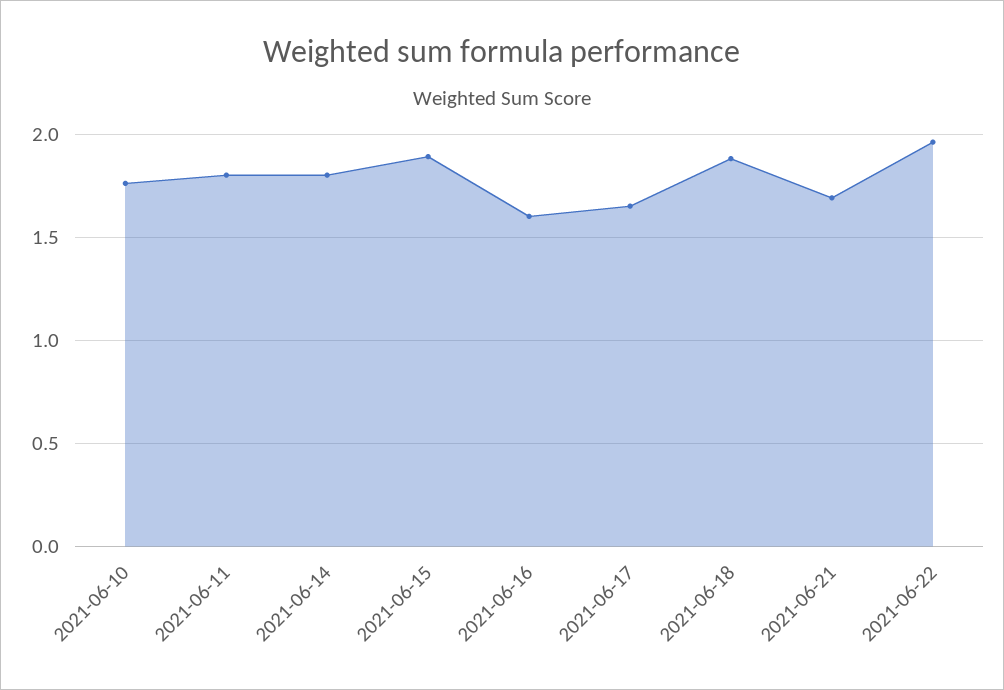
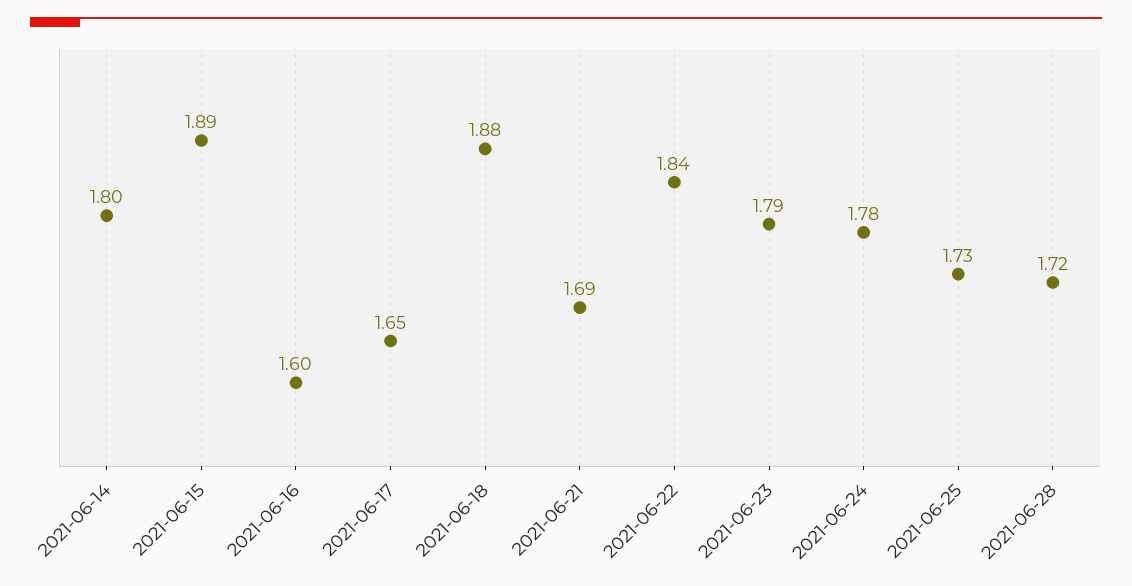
2021-06-10: 1.75 -> none
2021-06-11: 1.8 -> none
2021-06-22: 1.95 -> 1.84
2021-06-23: none -> 1.79
2021-06-24: none -> 1.78
2021-06-25: none -> 1.73
2021-06-28: none -> 1.72

